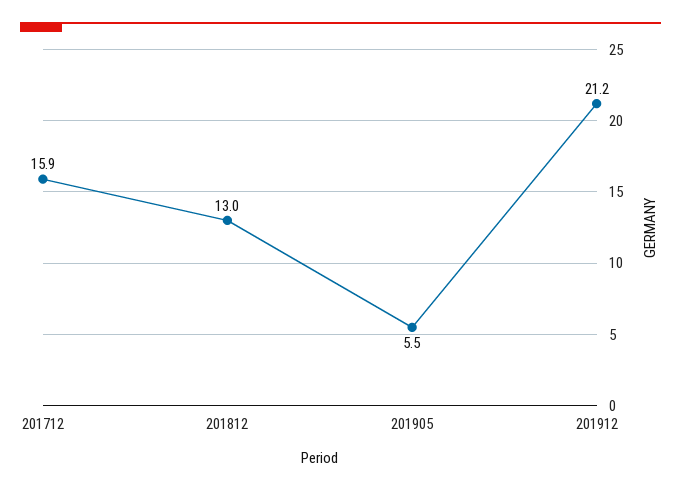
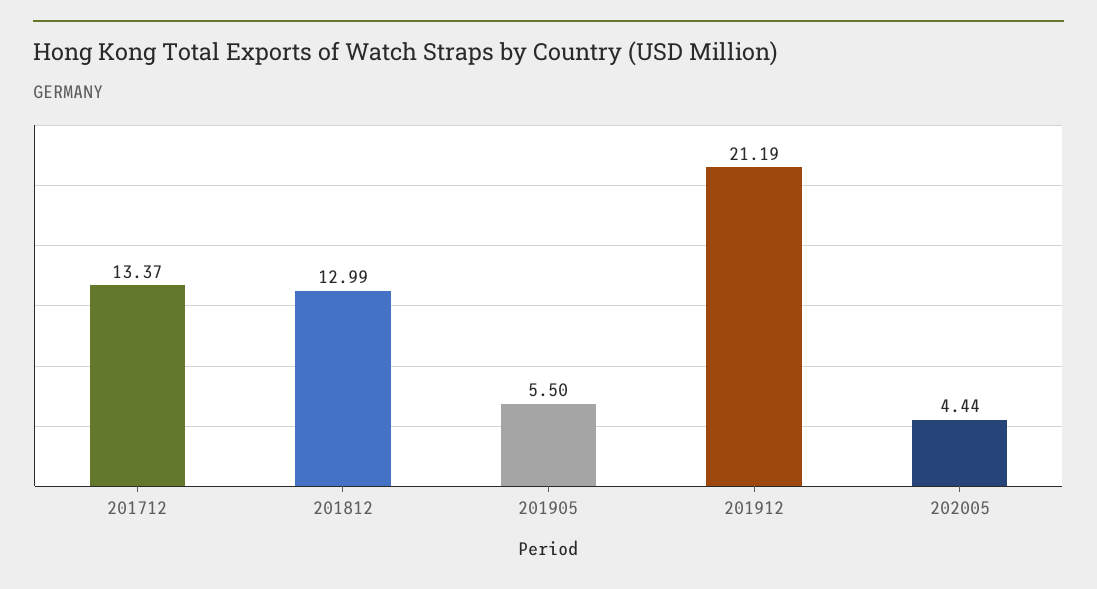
201712: 15.9 -> 13.37
202005: none -> 4.44

